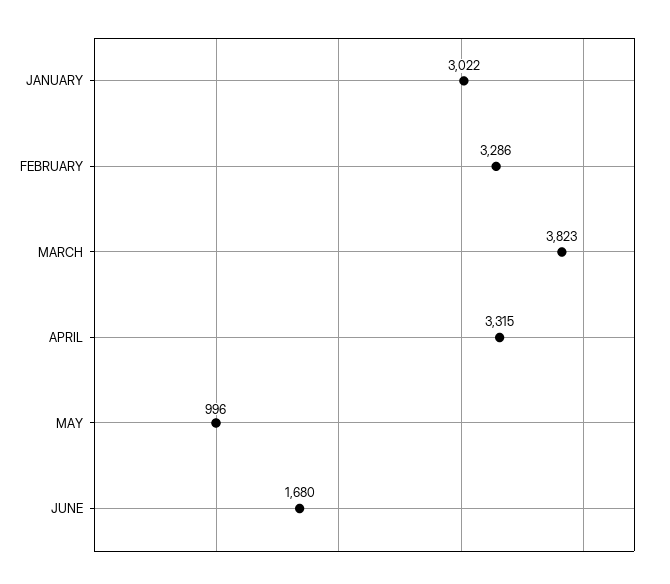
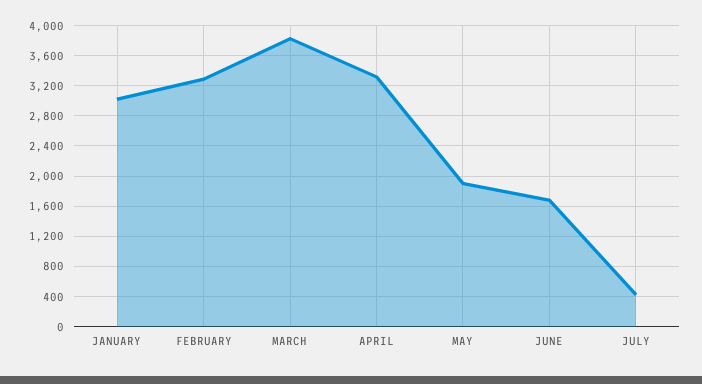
MAY: 996 -> 1900
JULY: none -> 400

